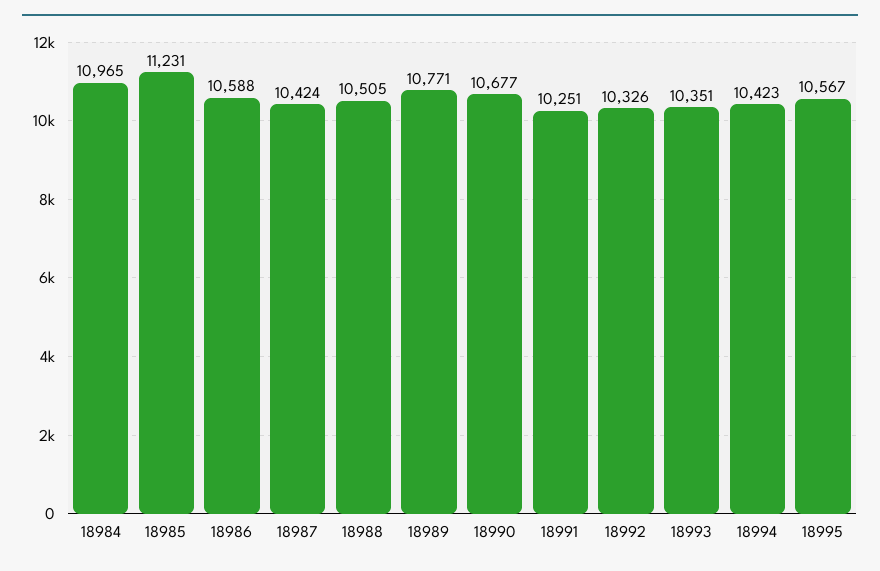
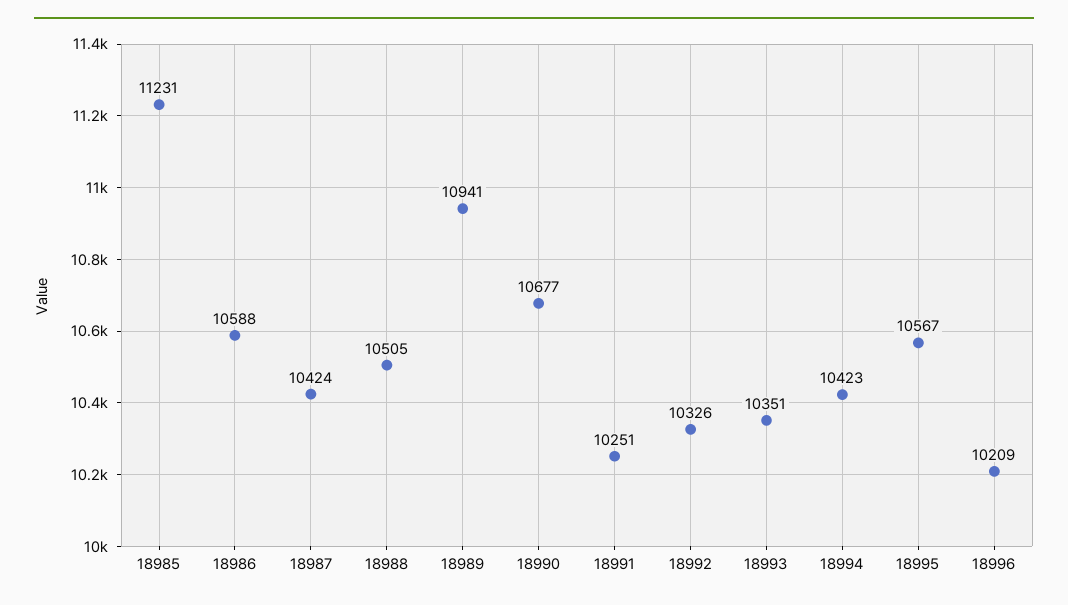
18984: 10965 -> none
18989: 10771 -> 10941
18996: none -> 10209

